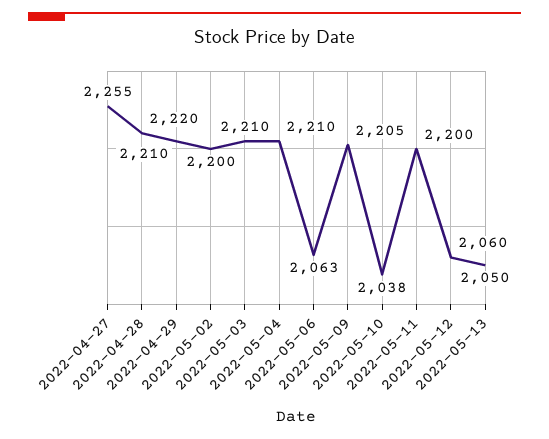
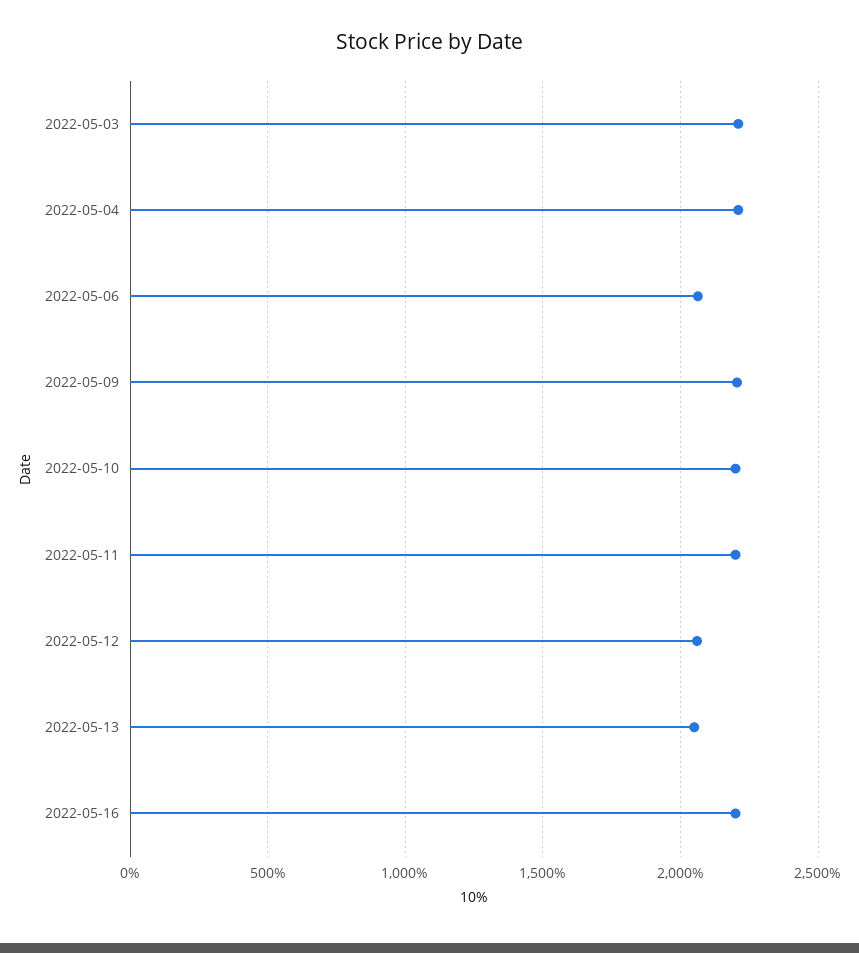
2022-04-27: 2255 -> none
2022-04-28: 2220 -> none
2022-04-29: 2210 -> none
2022-05-02: 2200 -> none
2022-05-10: 2038 -> 2200
2022-05-16: none -> 2200

